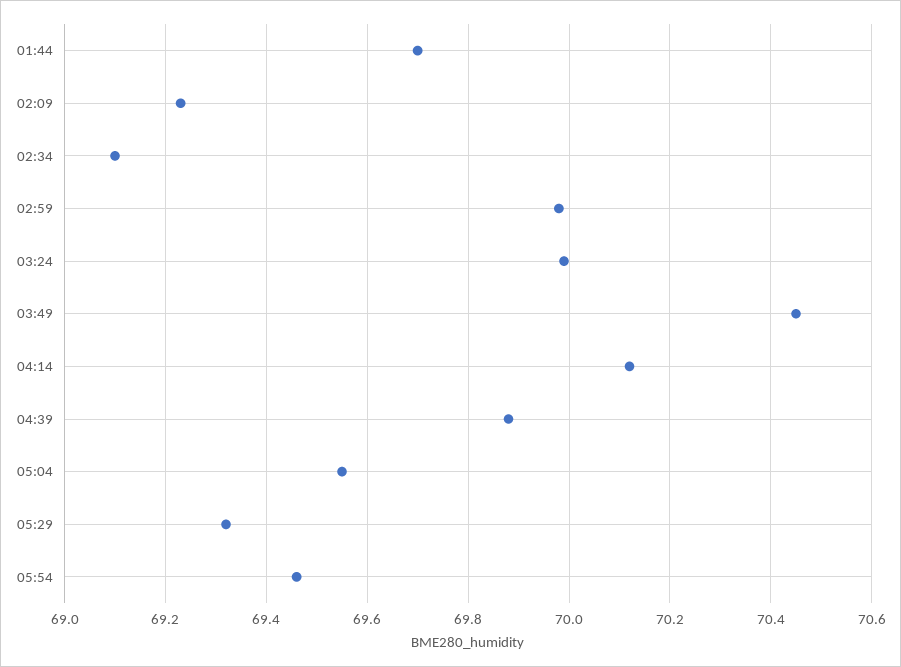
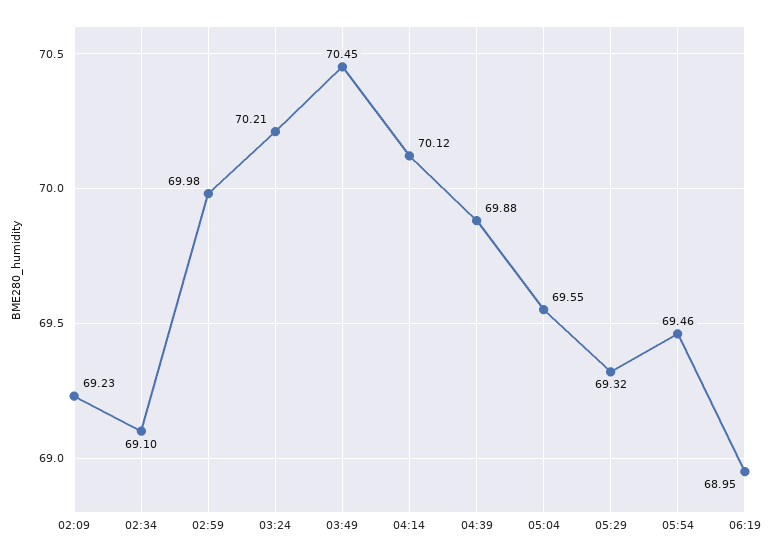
01:44: 69.7 -> none
03:24: 70 -> 70.21
06:19: none -> 68.95

